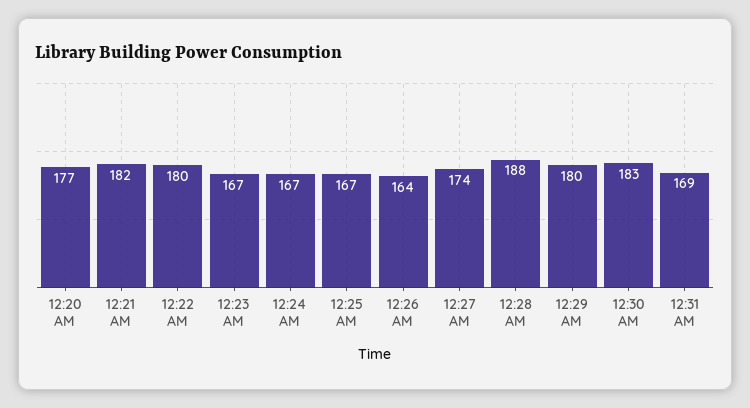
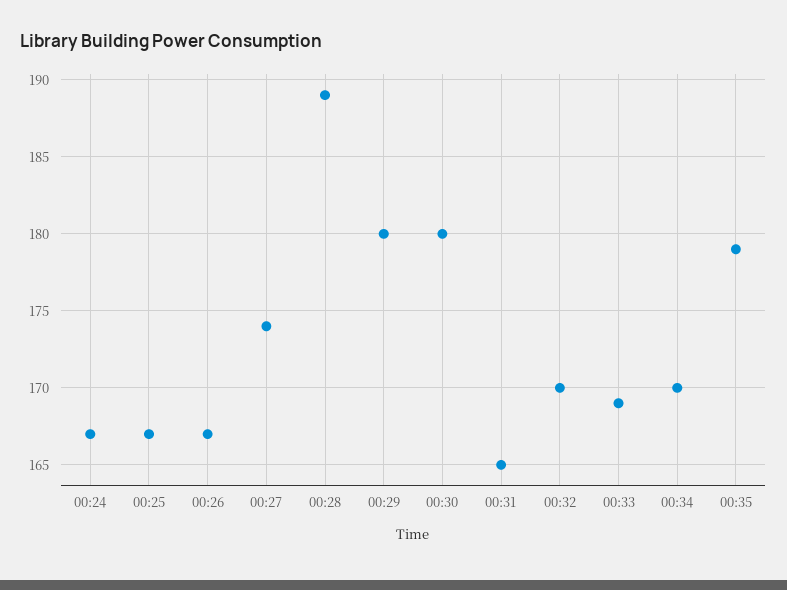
12:20 AM: 177 -> none
12:21 AM: 182 -> none
12:22 AM: 180 -> none
12:23 AM: 167 -> none
12:26 AM: 164 -> 167
12:28 AM: 188 -> 189
12:30 AM: 183 -> 180
12:31 AM: 169 -> 165
00:32: none -> 170
00:33: none -> 169
00:34: none -> 170
00:35: none -> 179

